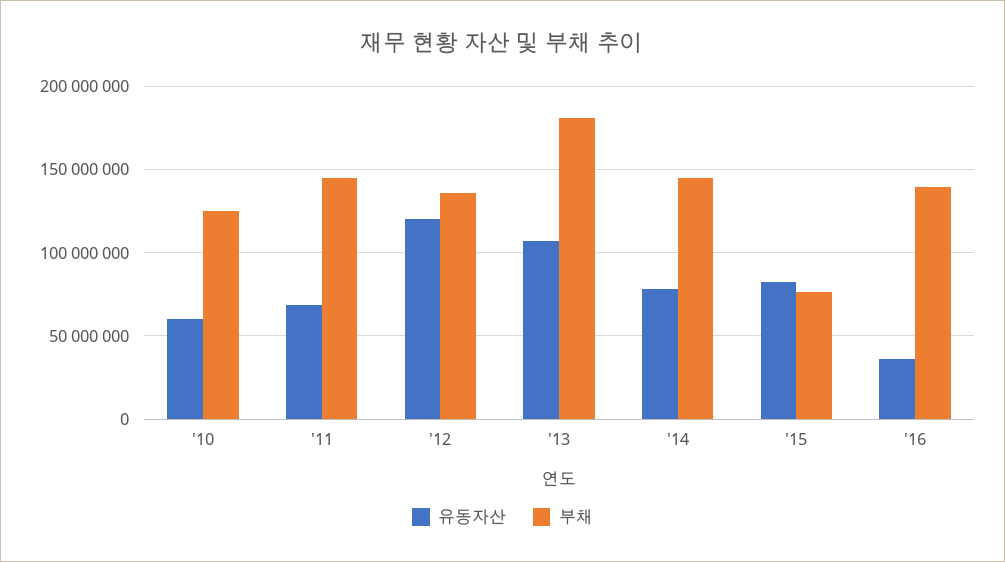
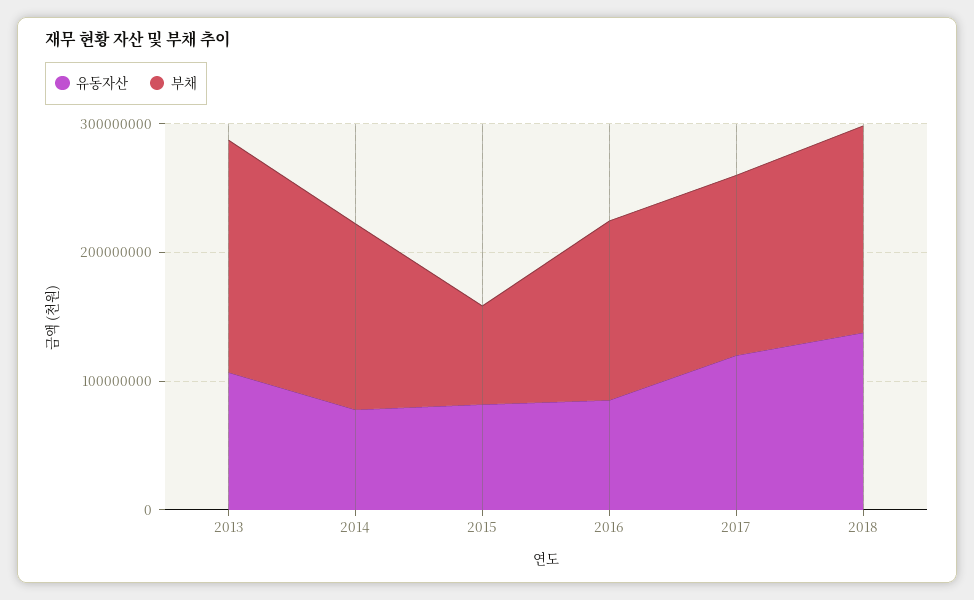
유동자산, '10: 60000000 -> none
부채, '10: 125000000 -> none
유동자산, '11: 70000000 -> none
부채, '11: 145000000 -> none
유동자산, '12: 120000000 -> none
부채, '12: 135000000 -> none
유동자산, '16: 35000000 -> 80000000
유동자산, 2017: none -> 120000000
부채, 2017: none -> 140000000
유동자산, 2018: none -> 140000000
부채, 2018: none -> 160000000

